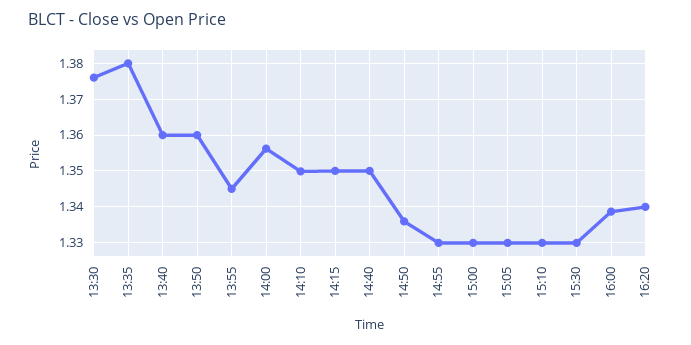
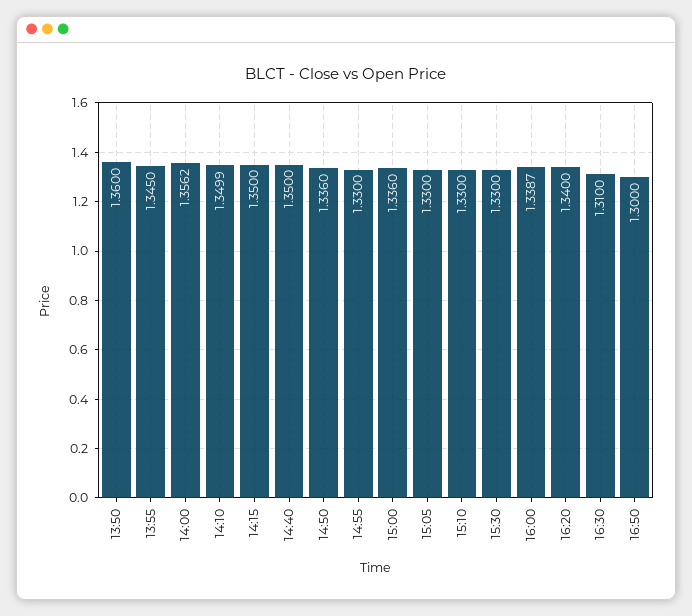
13:30: 1.376 -> none
13:35: 1.38 -> none
13:40: 1.36 -> none
15:00: 1.33 -> 1.336
16:30: none -> 1.31
16:50: none -> 1.3

